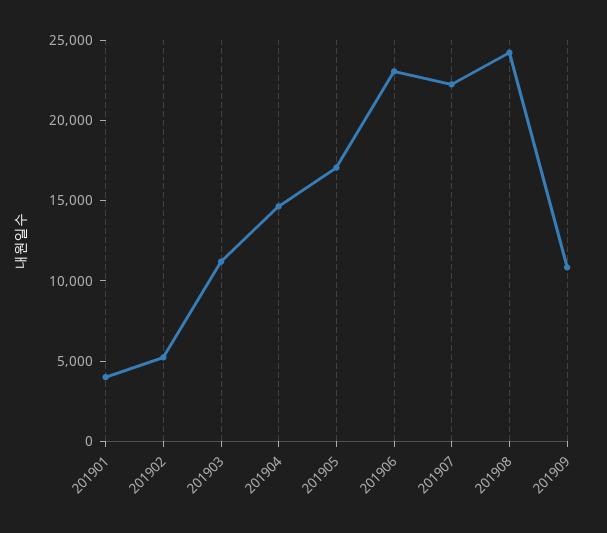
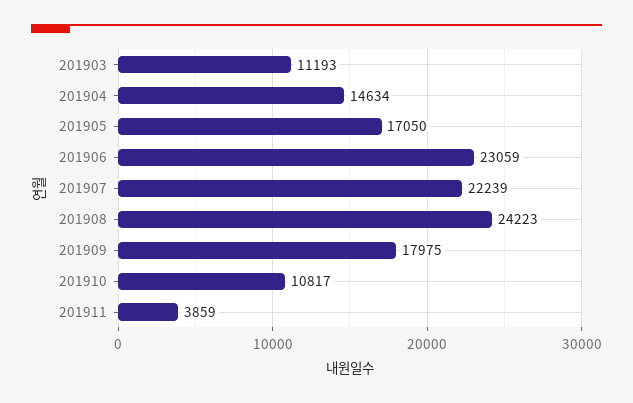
201901: 4000 -> none
201902: 5000 -> none
201909: 11000 -> 17975
201910: none -> 10817
201911: none -> 3859

